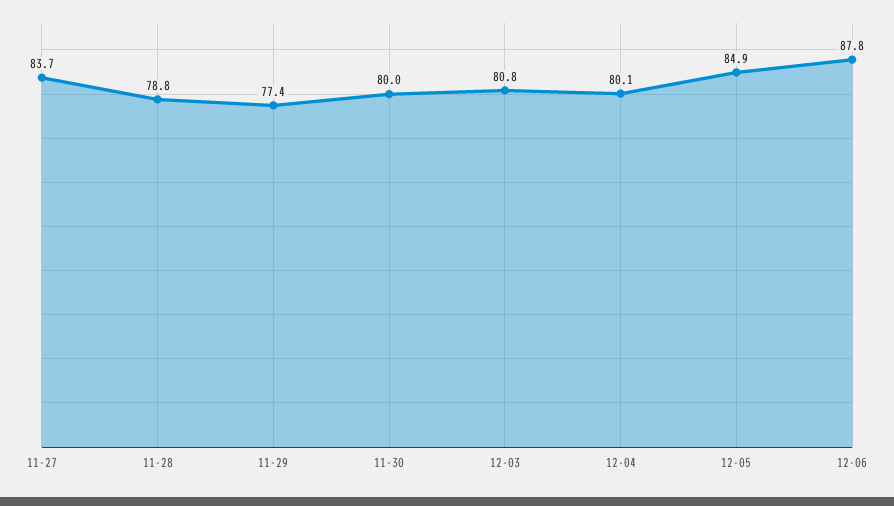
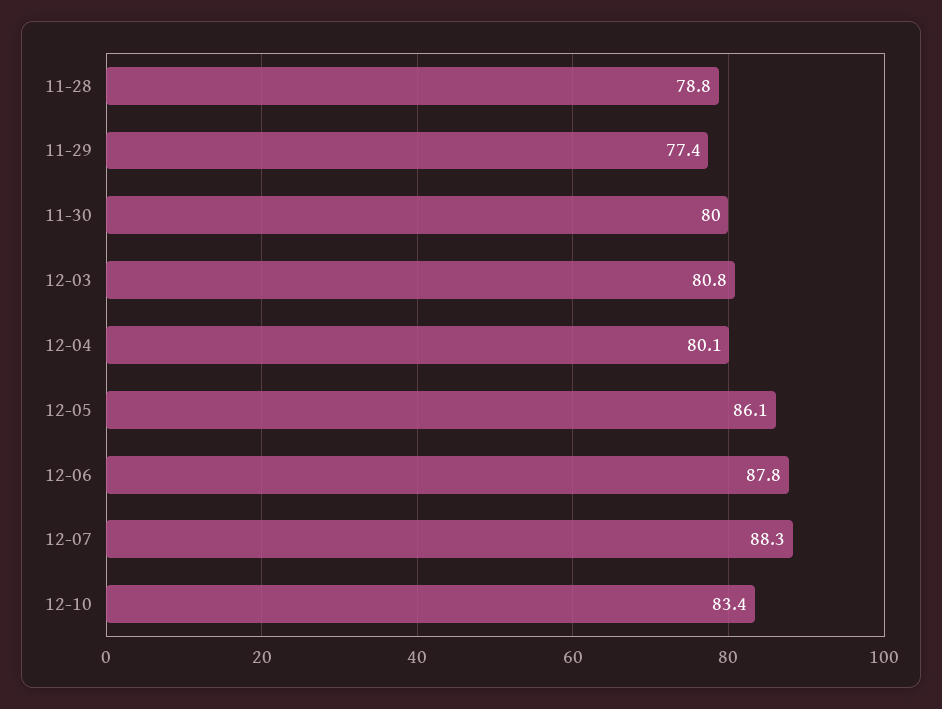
11-27: 83.7 -> none
12-05: 84.9 -> 86.1
12-07: none -> 88.3
12-10: none -> 83.4

